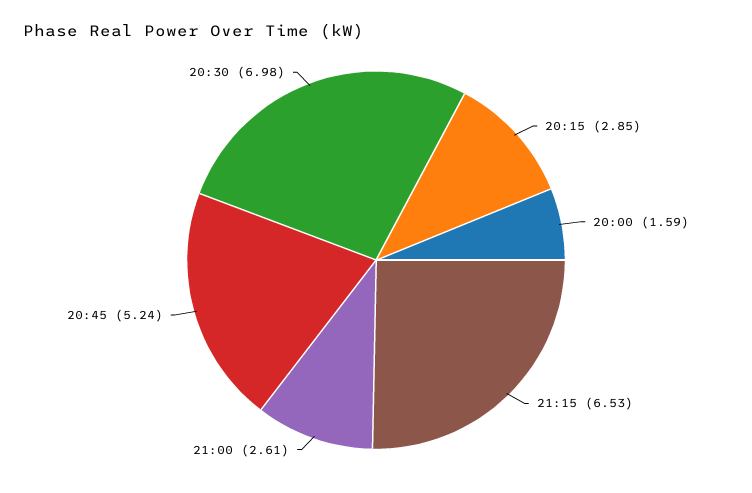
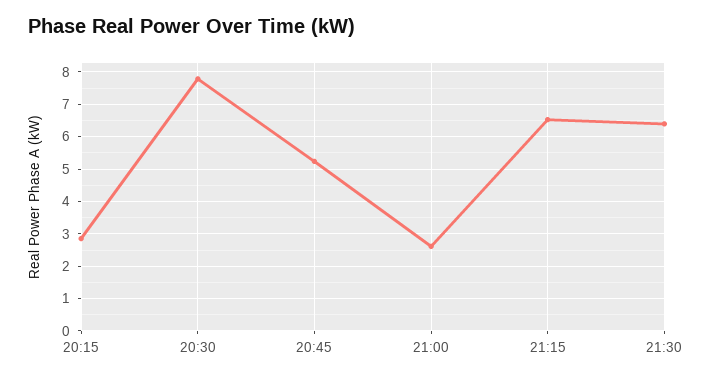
20:00: 1.59 -> none
20:30: 6.98 -> 7.8
21:30: none -> 6.4

